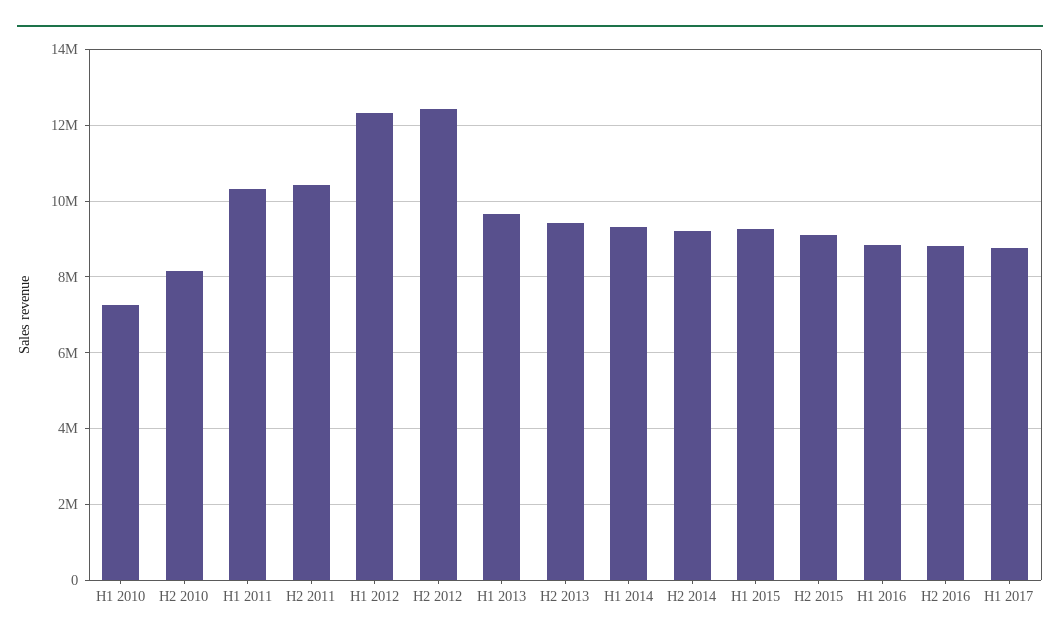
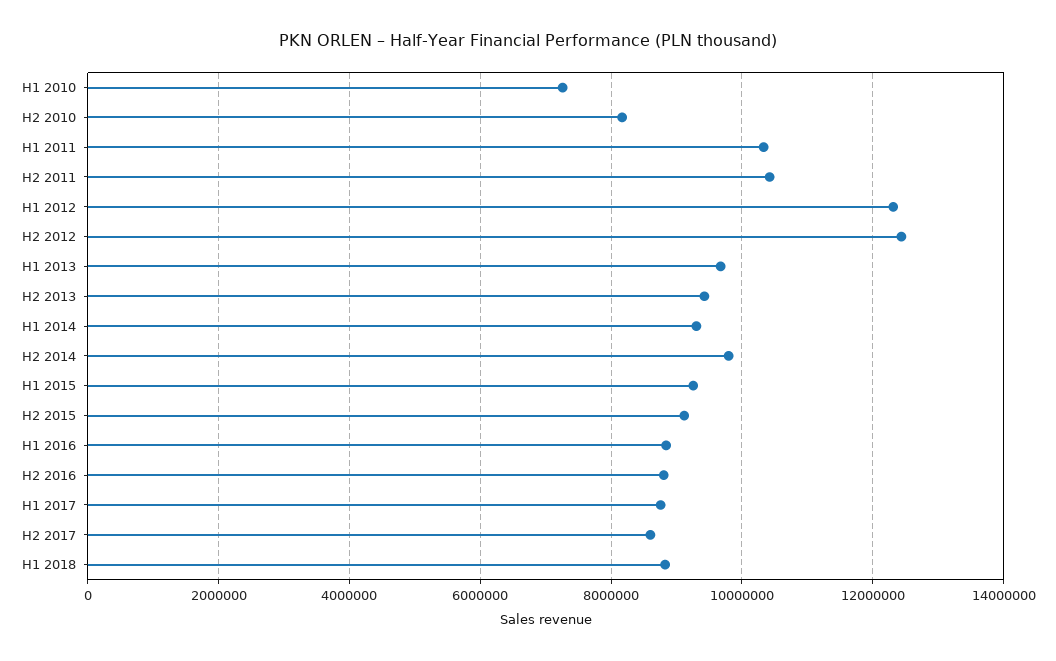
H2 2014: 9200000 -> 9800000
H2 2017: none -> 8600000
H1 2018: none -> 8800000

